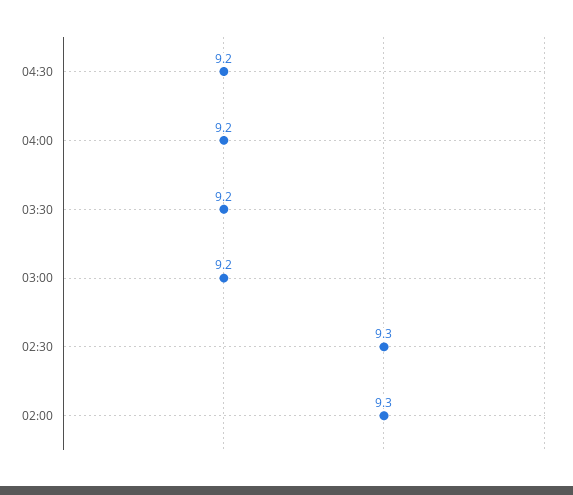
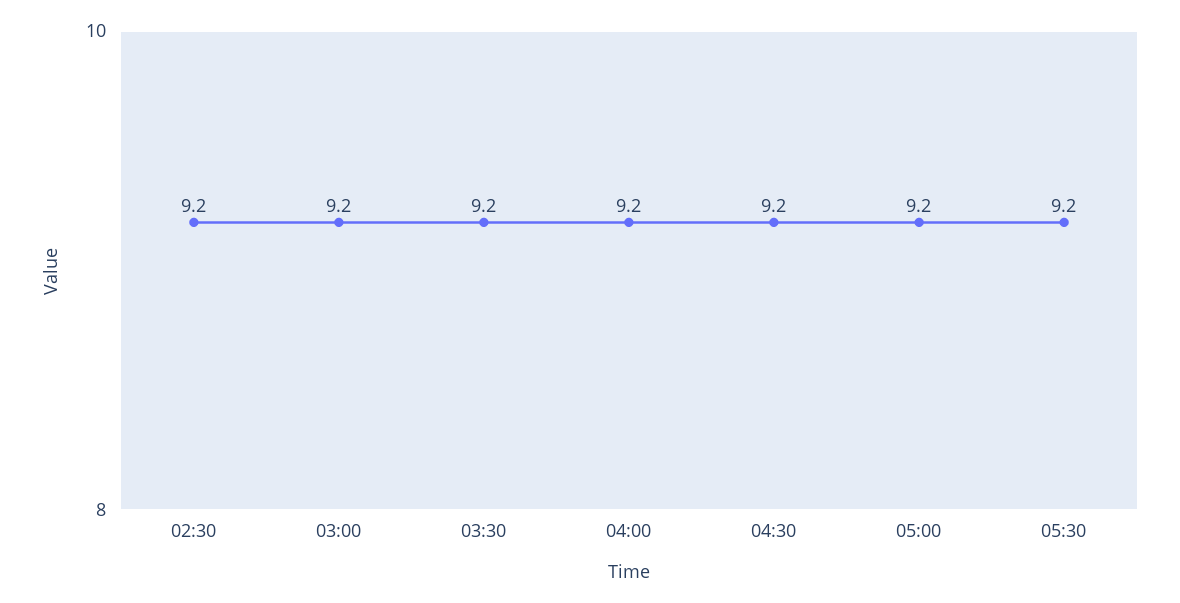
02:30: 9.3 -> 9.2
02:00: 9.3 -> none
05:00: none -> 9.2
05:30: none -> 9.2

